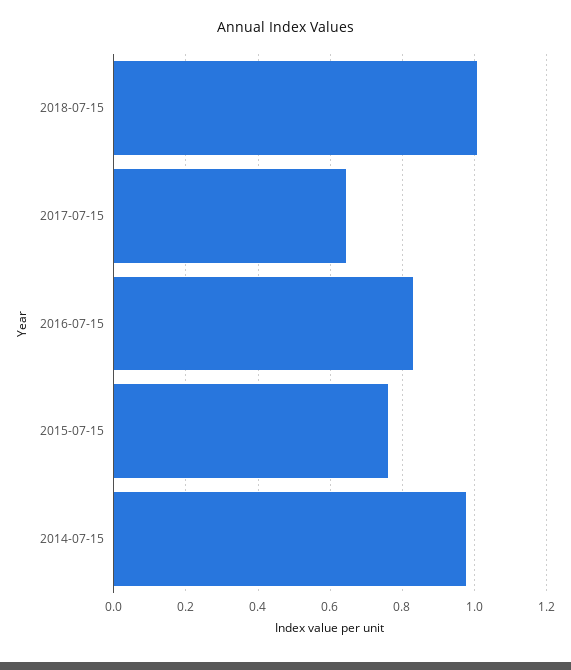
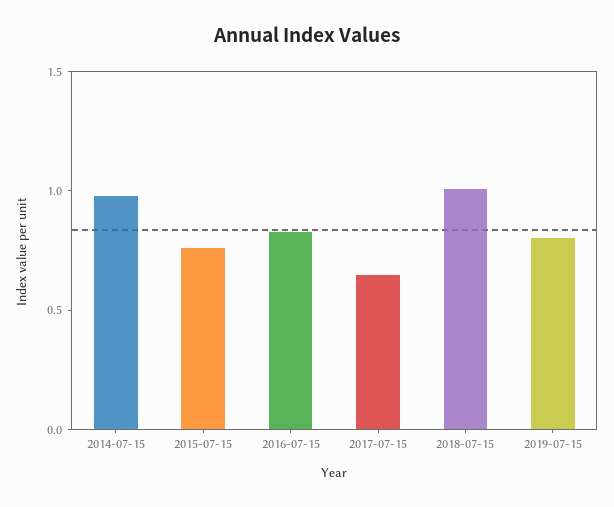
2019-07-15: none -> 0.8

